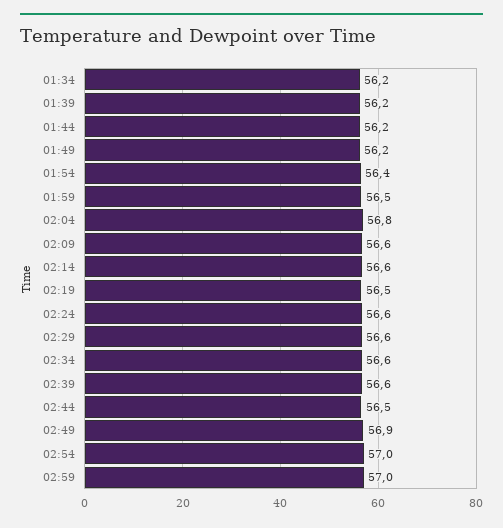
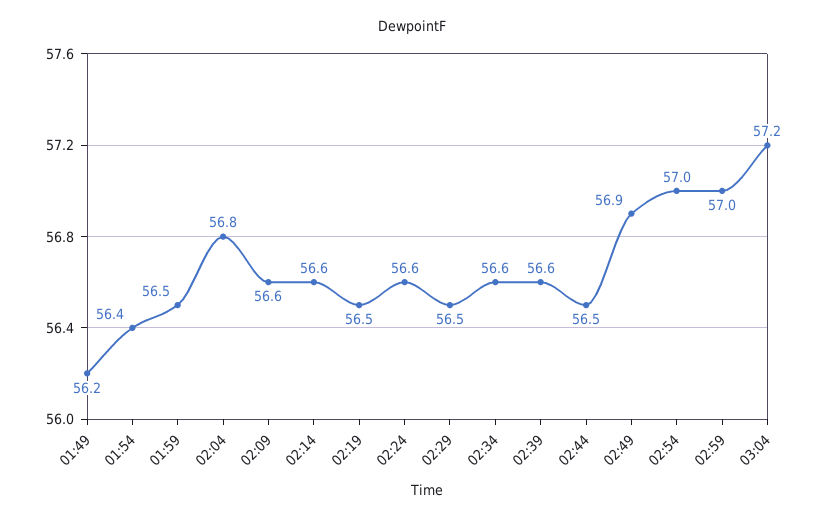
01:34: 56.2 -> none
01:39: 56.2 -> none
01:44: 56.2 -> none
02:29: 56.6 -> 56.5
03:04: none -> 57.2

